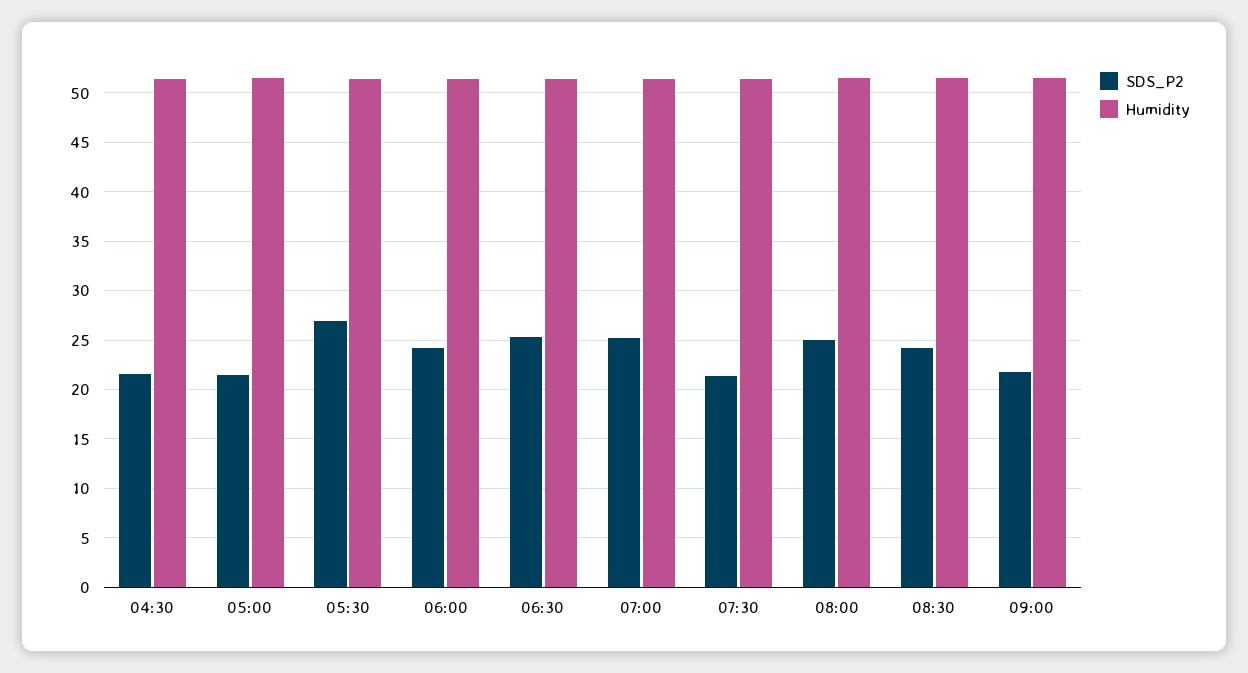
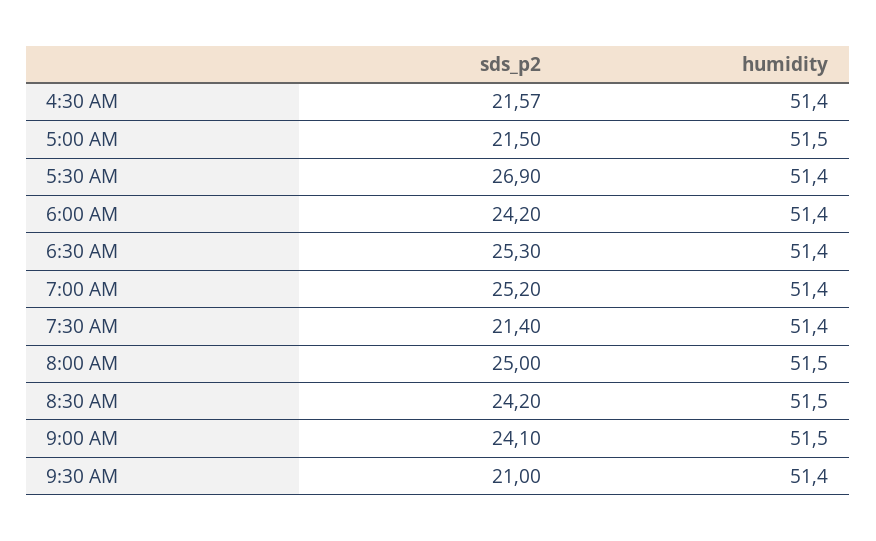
SDS_P2, 09:00: 22 -> 24.1
SDS_P2, 9:30 AM: none -> 21
Humidity, 9:30 AM: none -> 51.4

